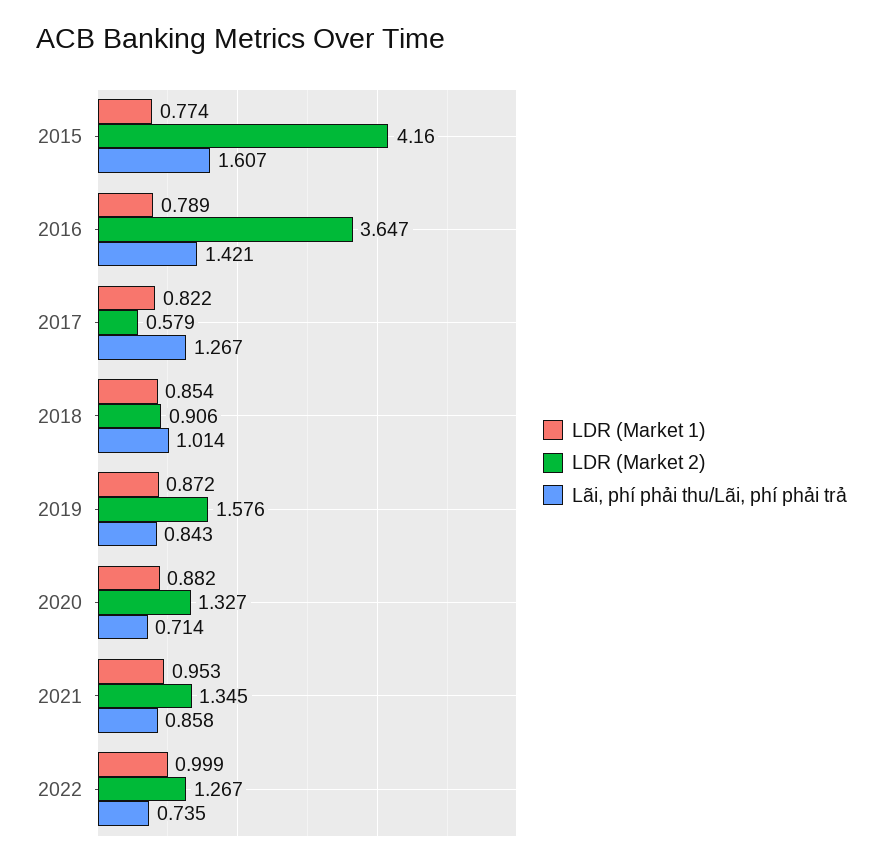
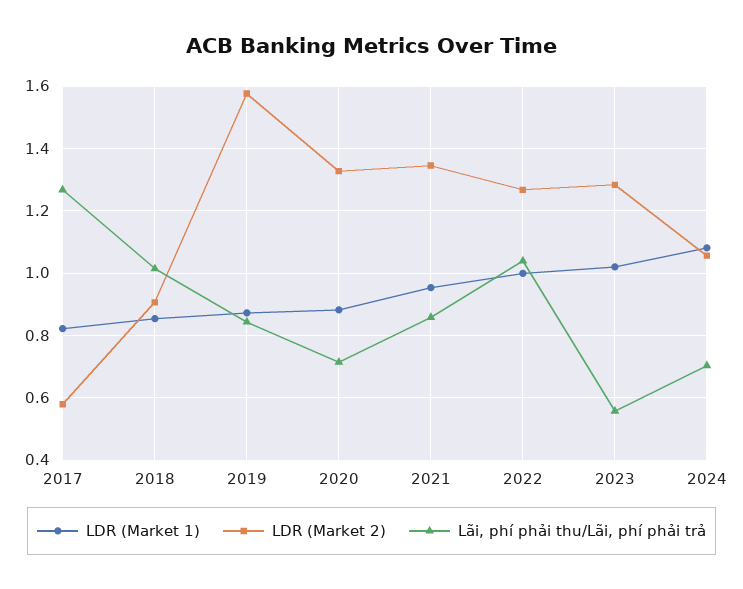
LDR (Market 1), 2015: 0.774 -> none
LDR (Market 2), 2015: 4.16 -> none
Lãi, phí phải thu/Lãi, phí phải trả, 2015: 1.607 -> none
LDR (Market 1), 2016: 0.789 -> none
LDR (Market 2), 2016: 3.647 -> none
Lãi, phí phải thu/Lãi, phí phải trả, 2016: 1.421 -> none
Lãi, phí phải thu/Lãi, phí phải trả, 2022: 0.735 -> 1.04
LDR (Market 1), 2023: none -> 1.02
LDR (Market 2), 2023: none -> 1.28
Lãi, phí phải thu/Lãi, phí phải trả, 2023: none -> 0.56
LDR (Market 1), 2024: none -> 1.08
LDR (Market 2), 2024: none -> 1.06
Lãi, phí phải thu/Lãi, phí phải trả, 2024: none -> 0.7

